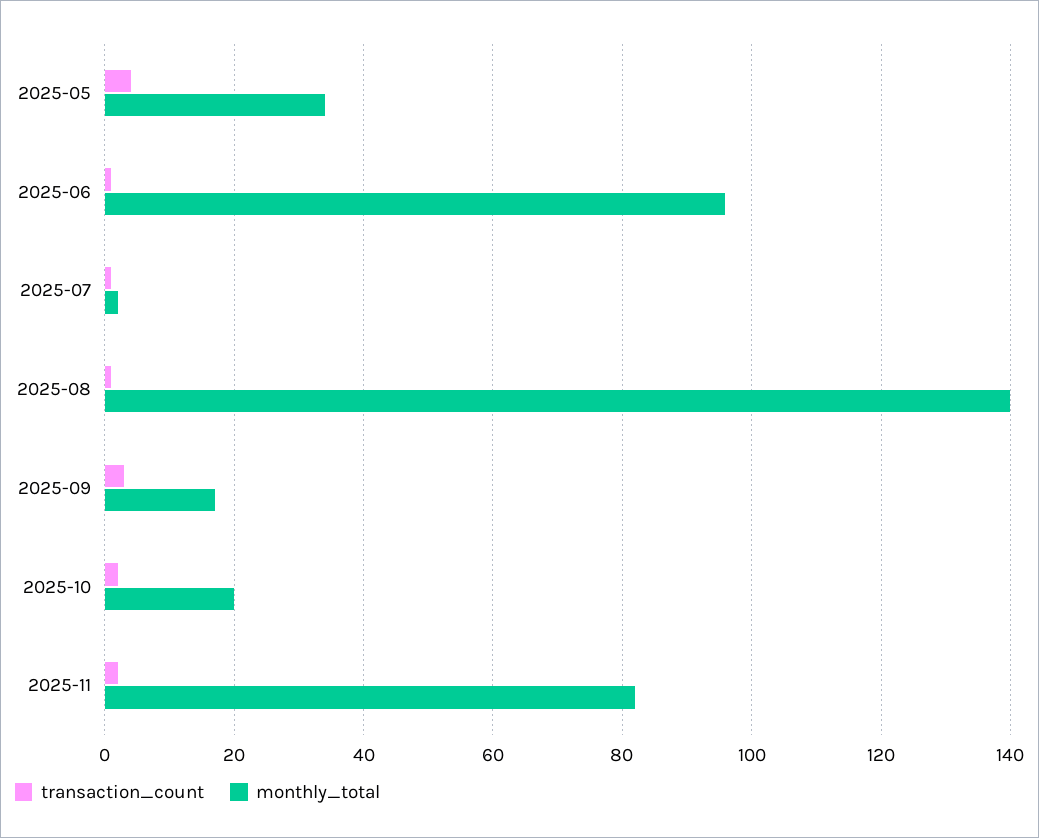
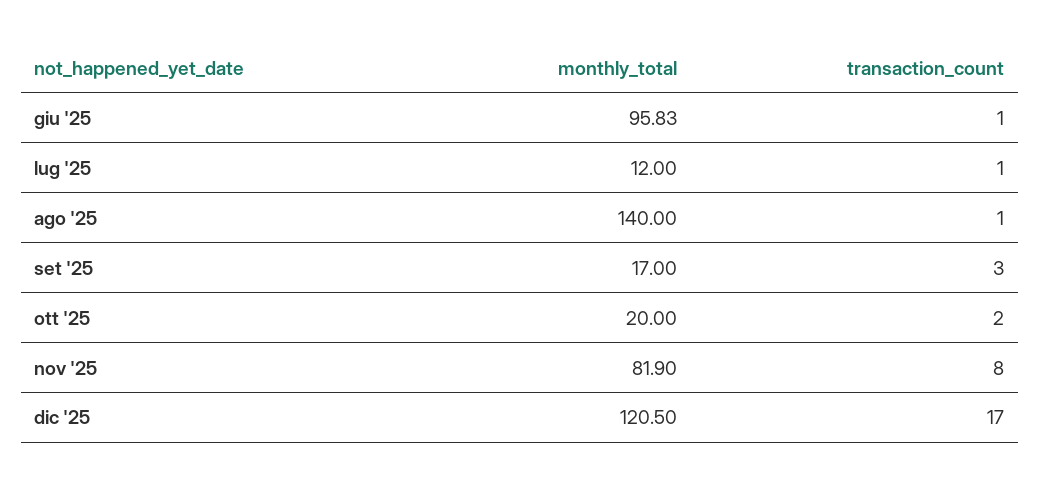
transaction_count, 2025-05: 4 -> none
monthly_total, 2025-05: 34 -> none
monthly_total, 2025-07: 2 -> 12
transaction_count, 2025-11: 2 -> 8
monthly_total, dic '25: none -> 120.5
transaction_count, dic '25: none -> 17

